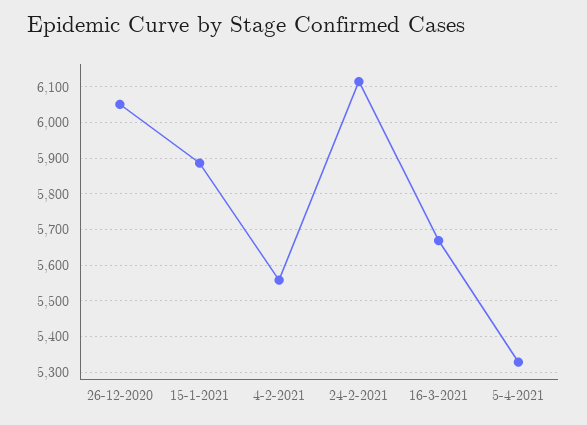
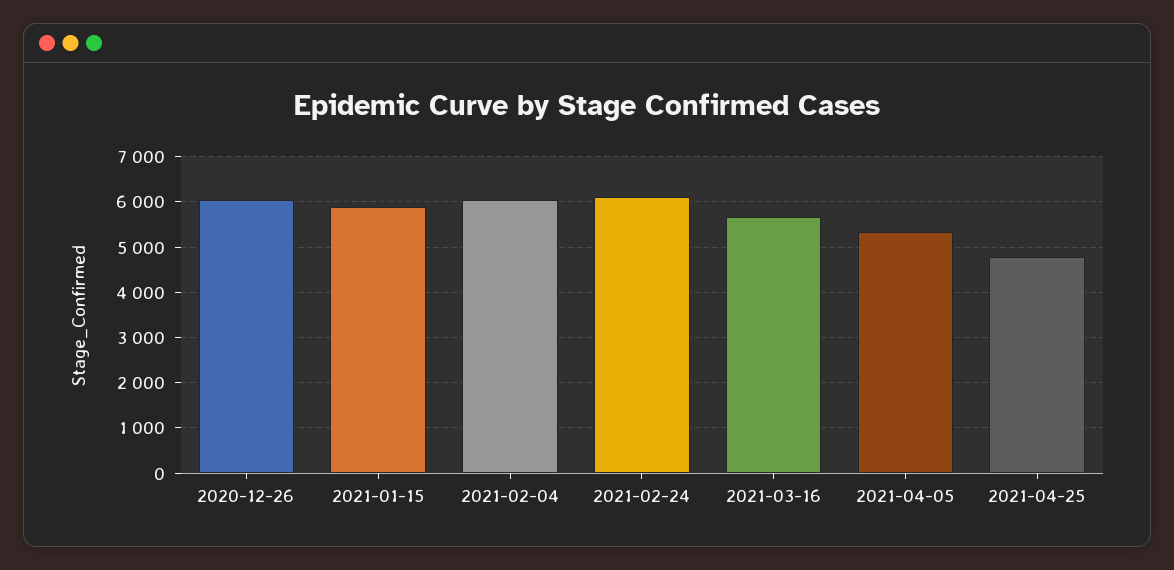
4-2-2021: 5560 -> 6000
2021-04-25: none -> 4800

